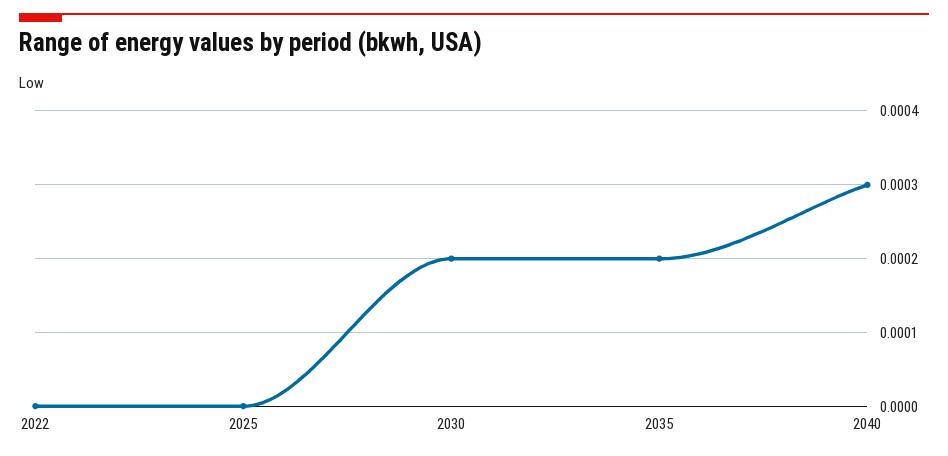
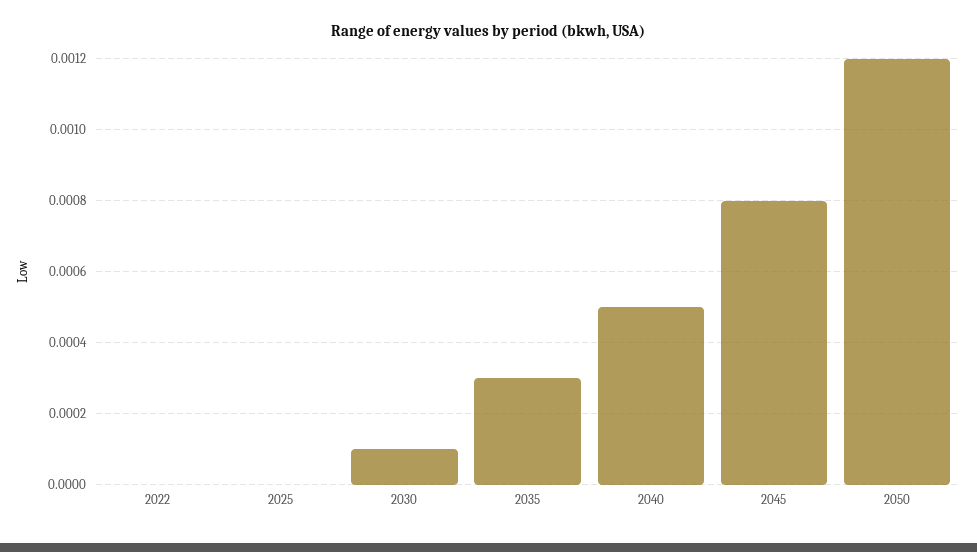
2030: 0.0002 -> 0.0001
2035: 0.0002 -> 0.0003
2040: 0.0003 -> 0.0005
2045: none -> 0.0008
2050: none -> 0.0012

